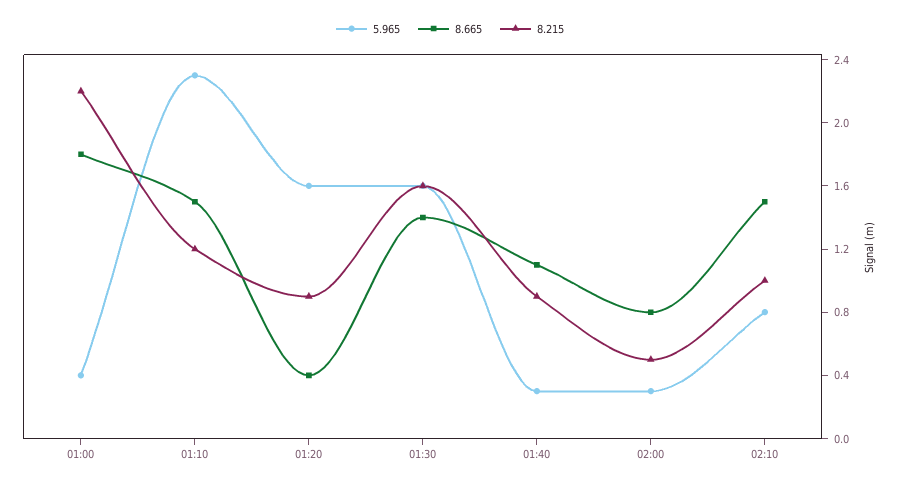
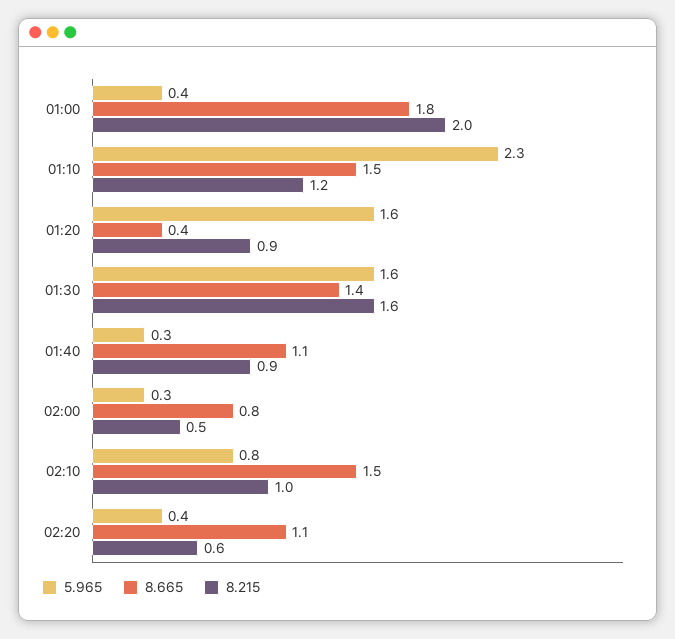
8.215, 01:00: 2.2 -> 2
5.965, 02:20: none -> 0.4
8.665, 02:20: none -> 1.1
8.215, 02:20: none -> 0.6

